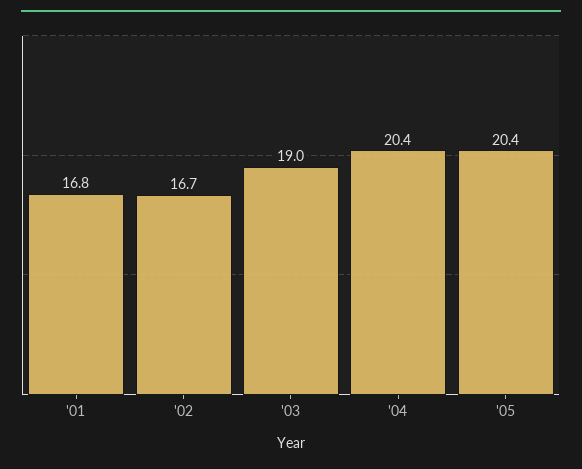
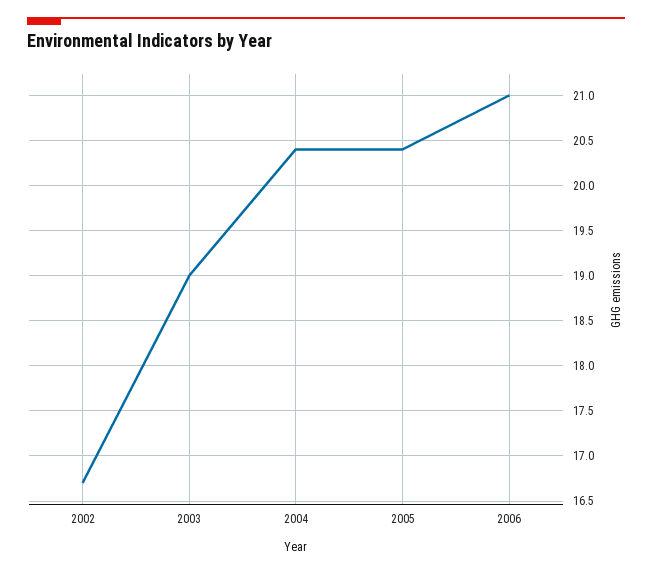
'01: 16.8 -> none
2006: none -> 21

